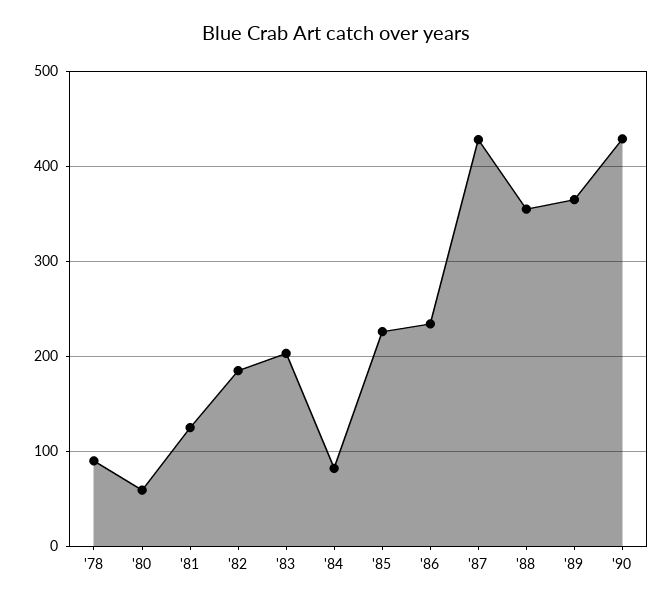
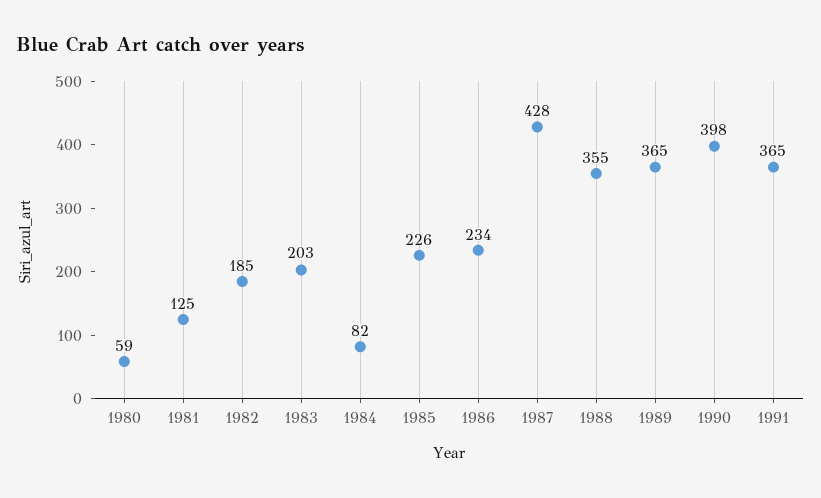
'78: 90 -> none
'90: 430 -> 398
1991: none -> 365

